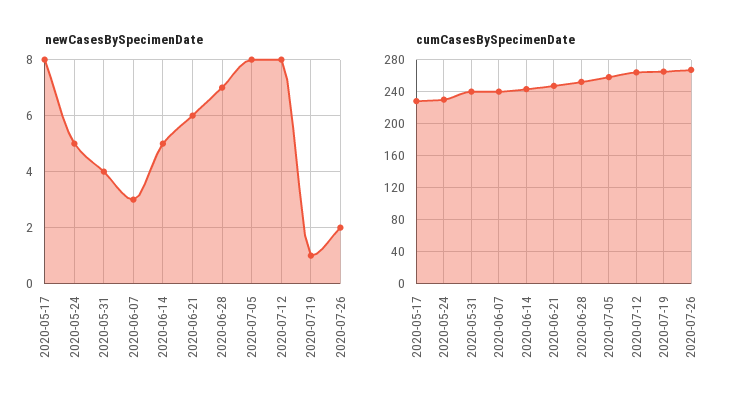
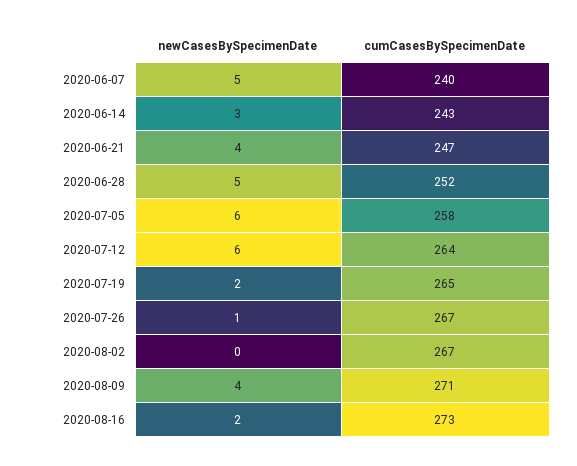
newCasesBySpecimenDate, 2020-05-17: 8 -> none
newCasesBySpecimenDate, 2020-05-24: 5 -> none
newCasesBySpecimenDate, 2020-05-31: 4 -> none
newCasesBySpecimenDate, 2020-06-07: 3 -> 5
newCasesBySpecimenDate, 2020-06-14: 5 -> 3
newCasesBySpecimenDate, 2020-06-21: 6 -> 4
newCasesBySpecimenDate, 2020-06-28: 7 -> 5
newCasesBySpecimenDate, 2020-07-05: 8 -> 6
newCasesBySpecimenDate, 2020-07-12: 8 -> 6
newCasesBySpecimenDate, 2020-07-19: 1 -> 2
newCasesBySpecimenDate, 2020-07-26: 2 -> 1
cumCasesBySpecimenDate, 2020-05-17: 230 -> none
cumCasesBySpecimenDate, 2020-05-24: 230 -> none
cumCasesBySpecimenDate, 2020-05-31: 240 -> none
newCasesBySpecimenDate, 2020-08-02: none -> 0
cumCasesBySpecimenDate, 2020-08-02: none -> 267
newCasesBySpecimenDate, 2020-08-09: none -> 4
cumCasesBySpecimenDate, 2020-08-09: none -> 271
newCasesBySpecimenDate, 2020-08-16: none -> 2
cumCasesBySpecimenDate, 2020-08-16: none -> 273

